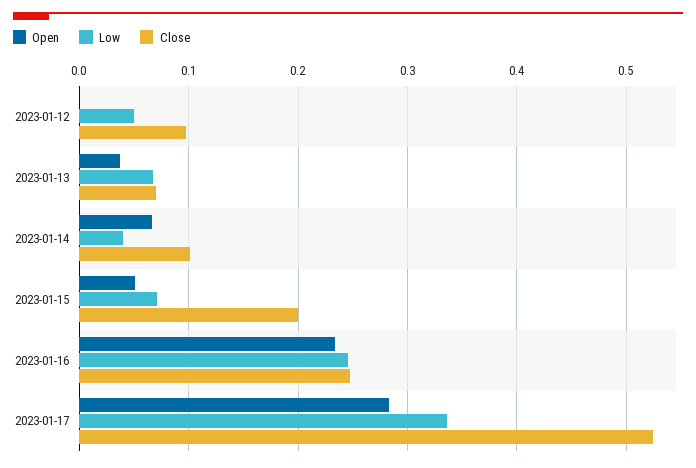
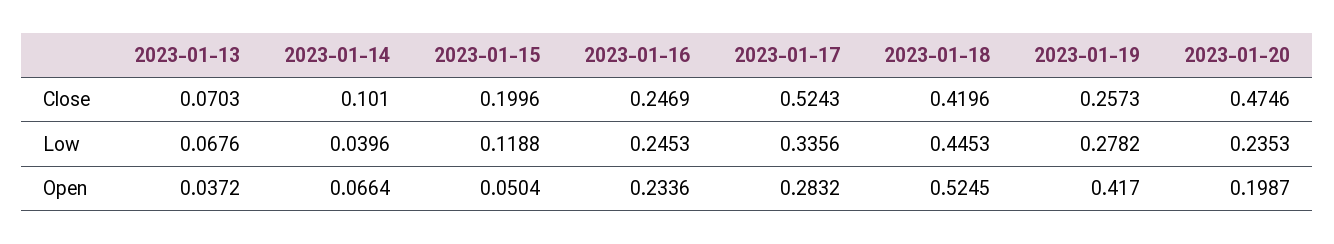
Open, 2023-01-12: 0 -> none
Low, 2023-01-12: 0.05 -> none
Close, 2023-01-12: 0.1 -> none
Low, 2023-01-15: 0.07 -> 0.1188
Close, 2023-01-18: none -> 0.4196
Close, 2023-01-19: none -> 0.2573
Close, 2023-01-20: none -> 0.4746
Low, 2023-01-18: none -> 0.4453
Low, 2023-01-19: none -> 0.2782
Low, 2023-01-20: none -> 0.2353
Open, 2023-01-18: none -> 0.5245
Open, 2023-01-19: none -> 0.417
Open, 2023-01-20: none -> 0.1987

